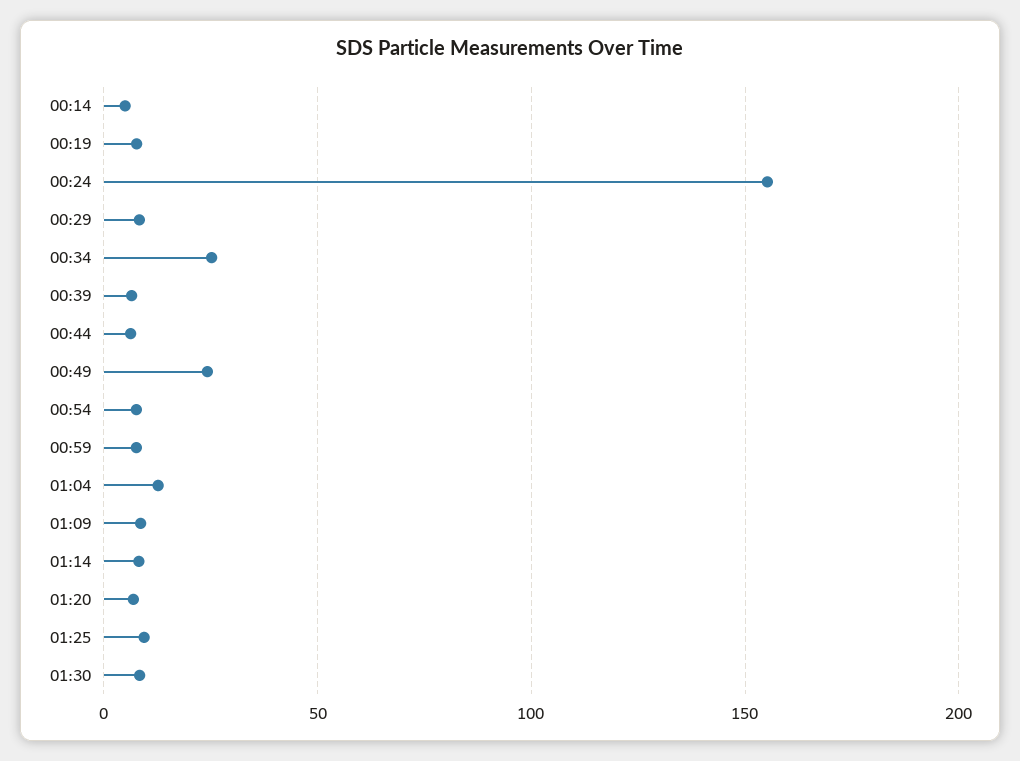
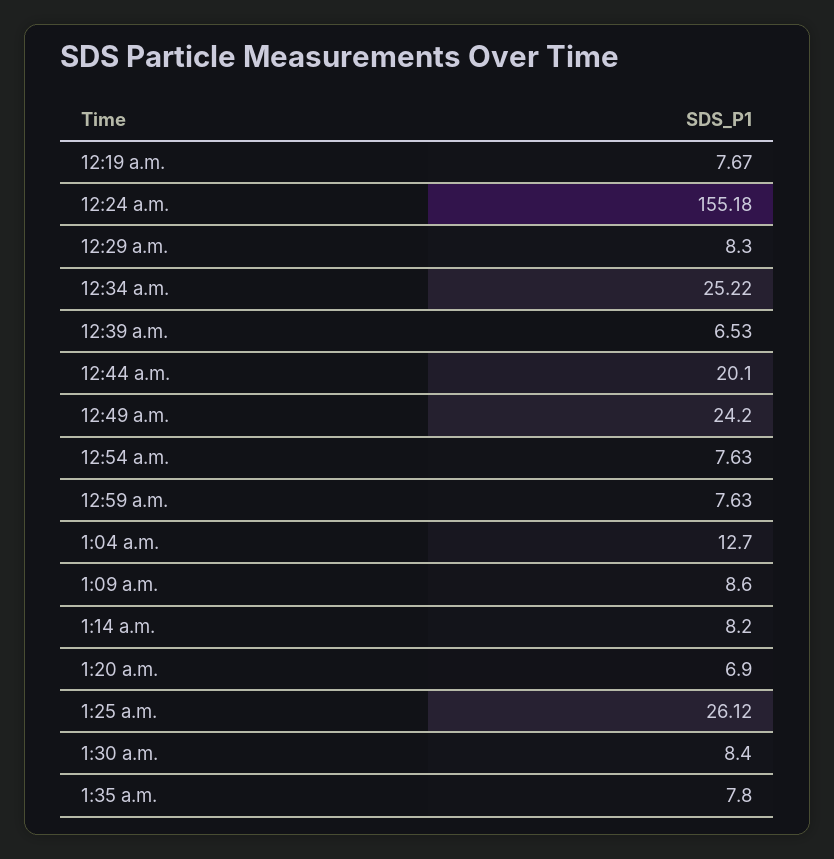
00:14: 5 -> none
00:44: 5 -> 20.1
01:25: 10 -> 26.12
1:35 a.m.: none -> 7.8

